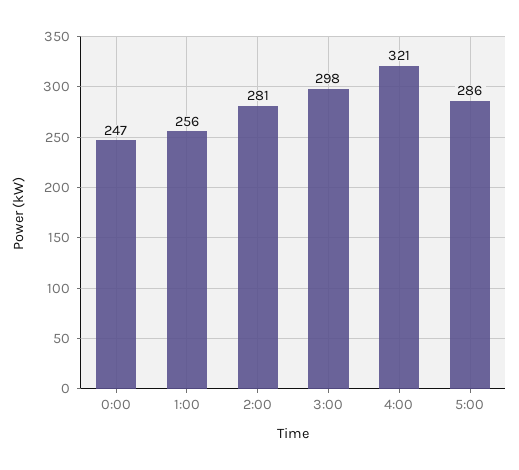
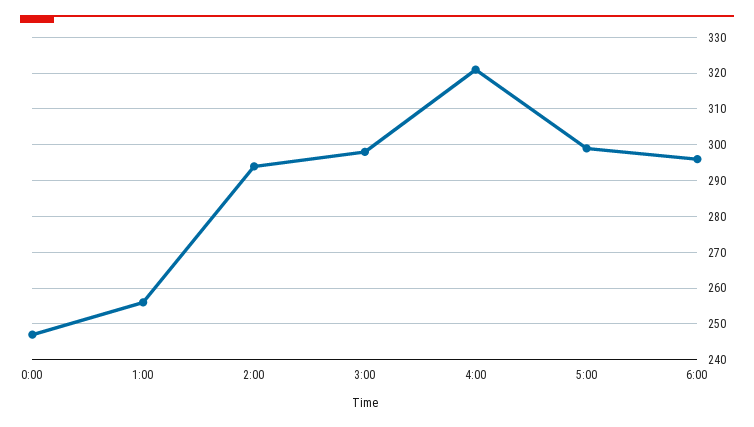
2:00: 281 -> 295
5:00: 286 -> 300
6:00: none -> 295

